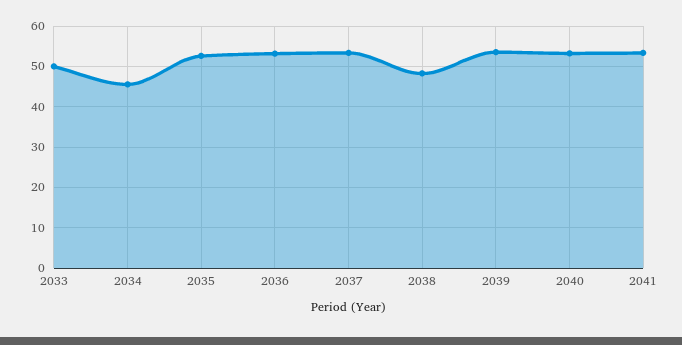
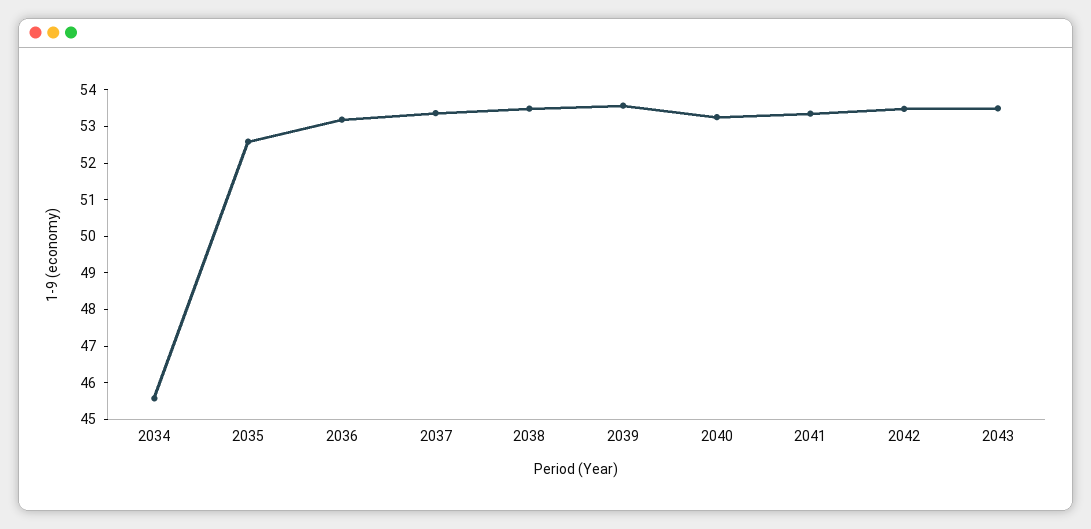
2033: 50 -> none
2038: 48 -> 53.5
2042: none -> 53.5
2043: none -> 53.5

